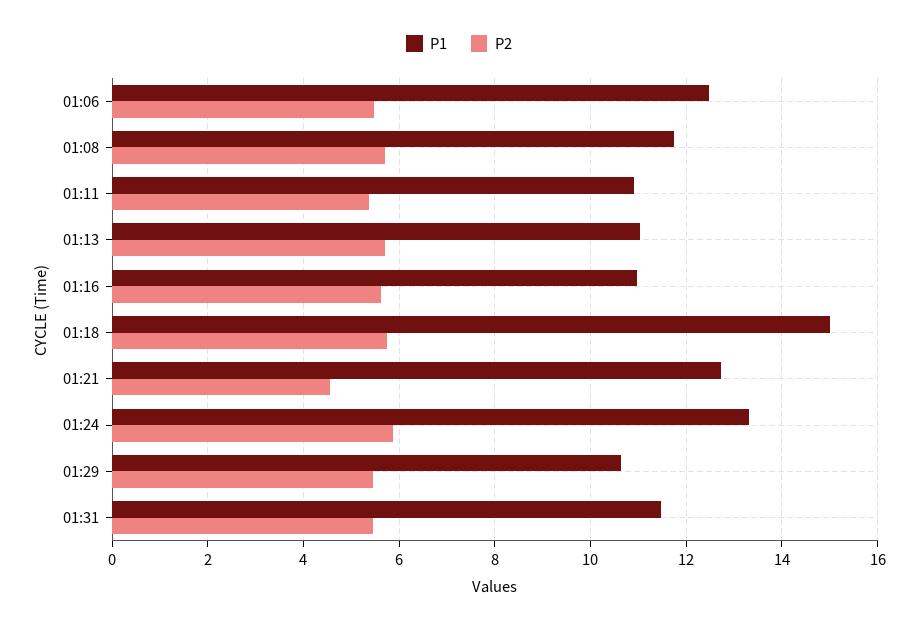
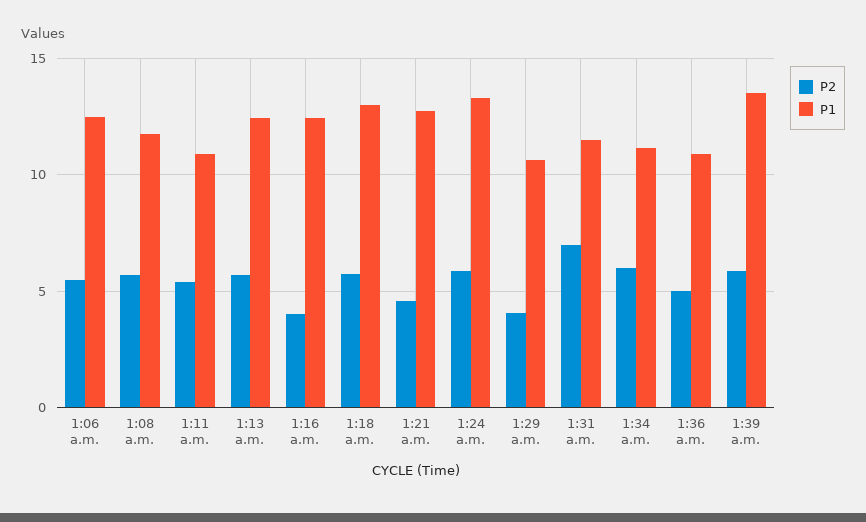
P1, 01:13: 11 -> 12.5
P1, 01:16: 11 -> 12.5
P2, 01:16: 5.6 -> 4
P1, 01:18: 15 -> 13
P2, 01:29: 5.4 -> 4
P2, 01:31: 5.4 -> 7
P2, 1:34 a.m.: none -> 6
P1, 1:34 a.m.: none -> 11
P2, 1:36 a.m.: none -> 5
P1, 1:36 a.m.: none -> 11
P2, 1:39 a.m.: none -> 6
P1, 1:39 a.m.: none -> 13.5

